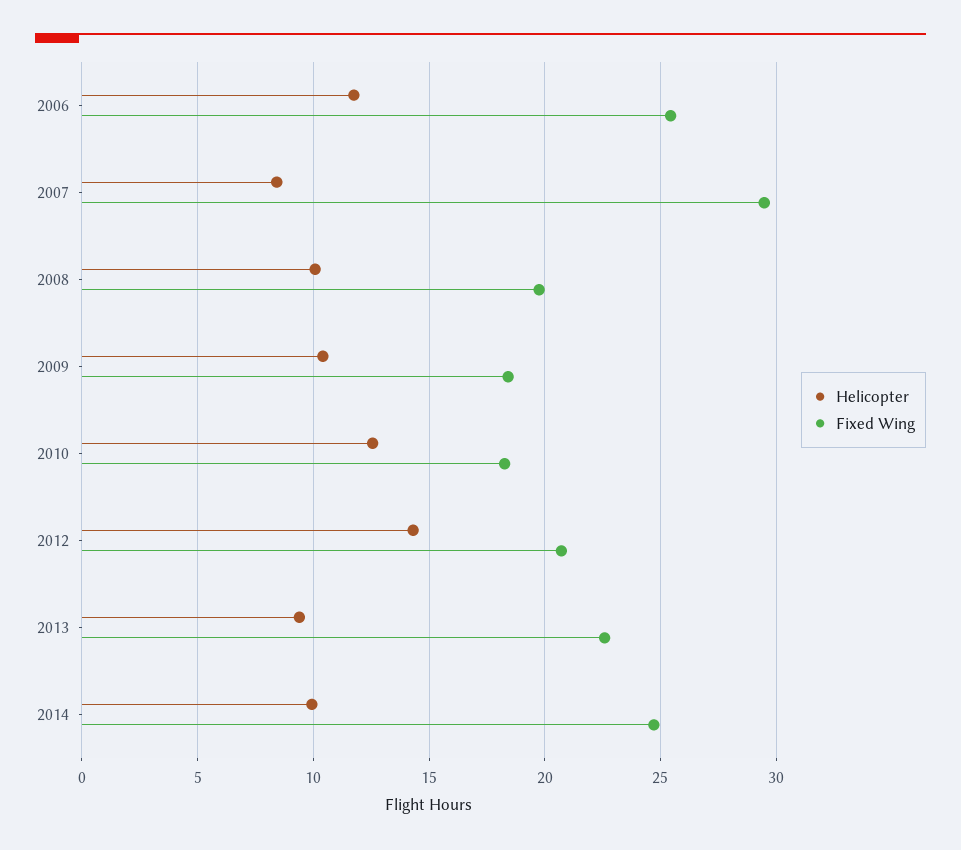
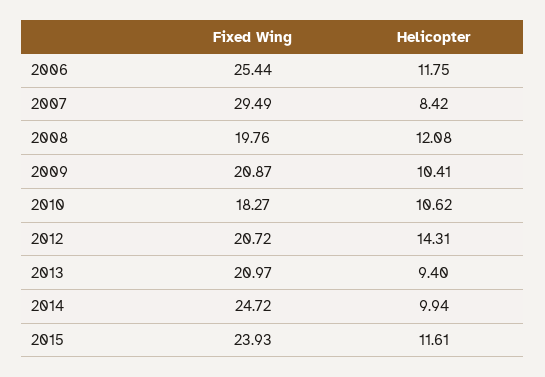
Helicopter, 2008: 10 -> 12.08
Fixed Wing, 2009: 18.5 -> 20.87
Helicopter, 2010: 12.5 -> 10.62
Fixed Wing, 2013: 22.5 -> 20.97
Fixed Wing, 2015: none -> 23.93
Helicopter, 2015: none -> 11.61

